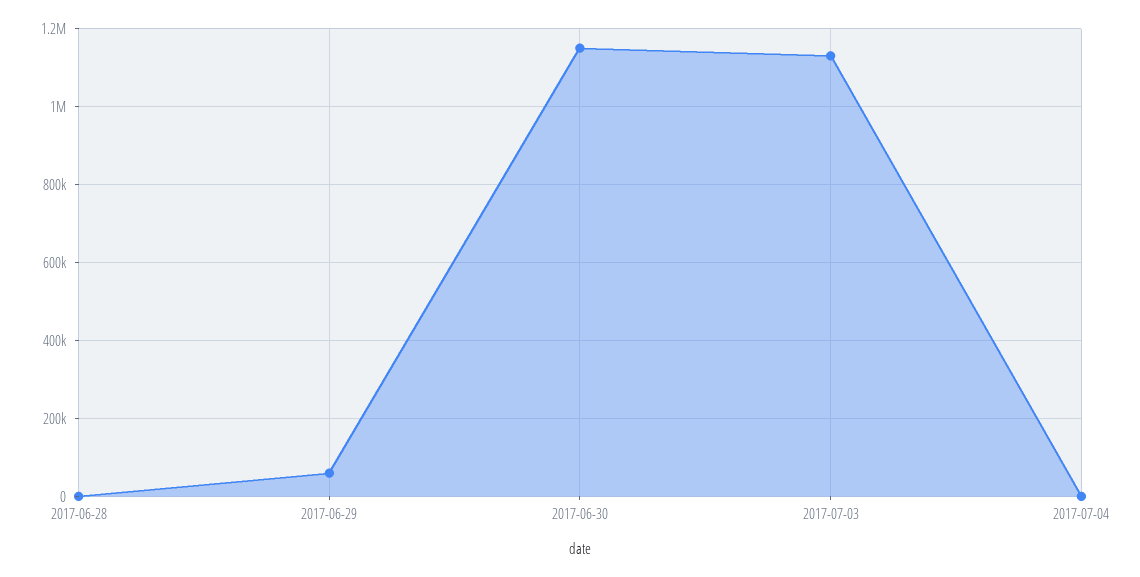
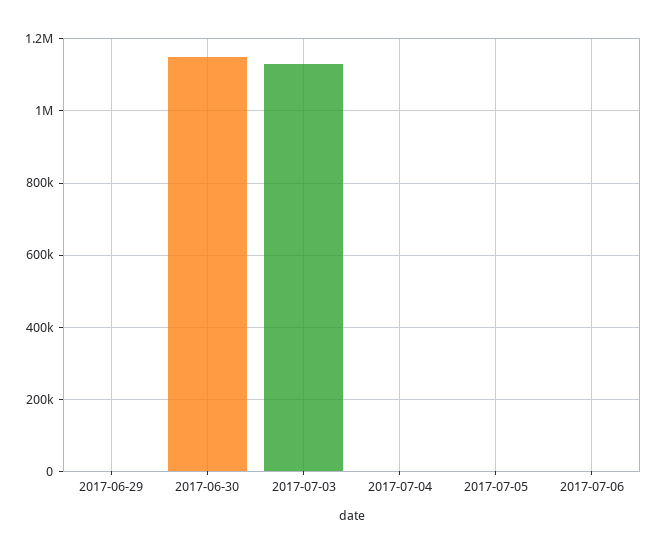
2017-06-28: 0 -> none
2017-06-29: 60000 -> 0
2017-07-05: none -> 0
2017-07-06: none -> 0

